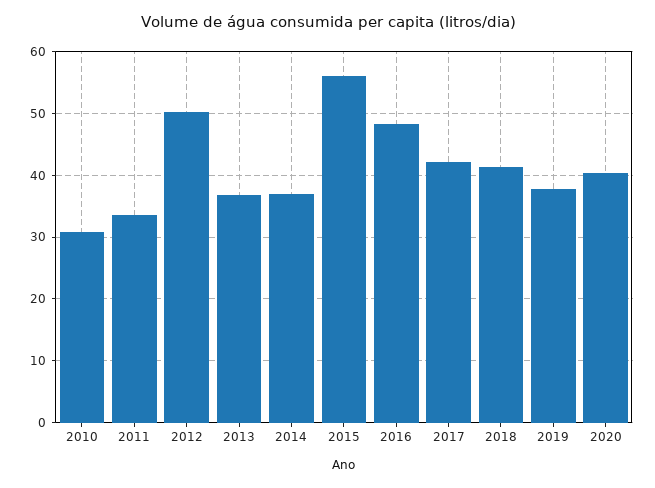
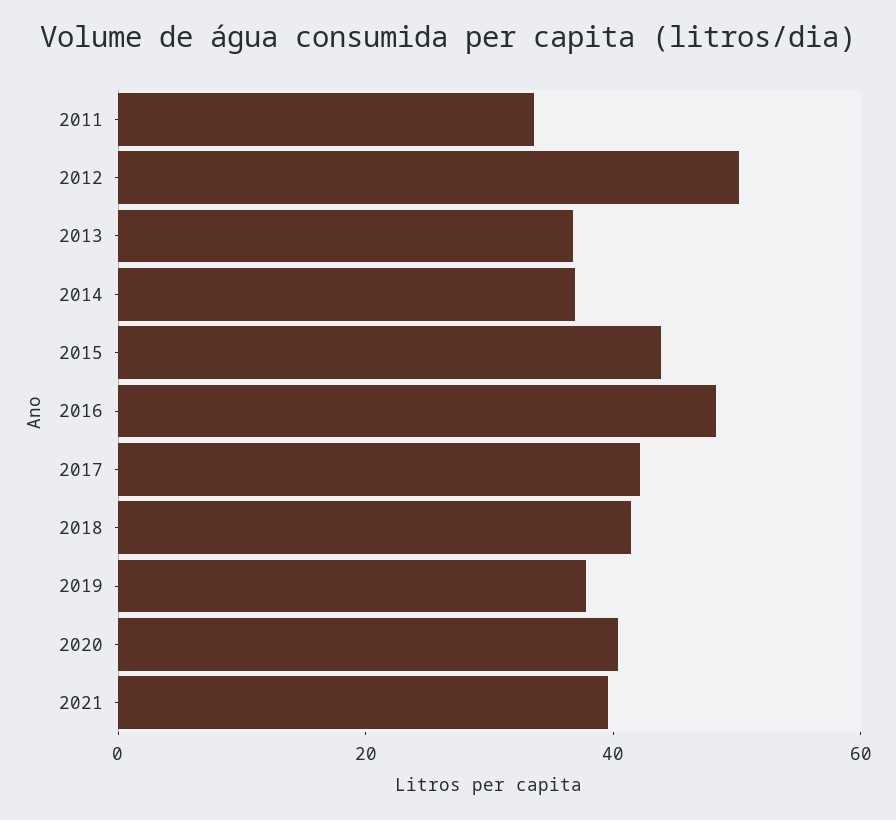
2010: 31 -> none
2015: 56 -> 45
2021: none -> 40

